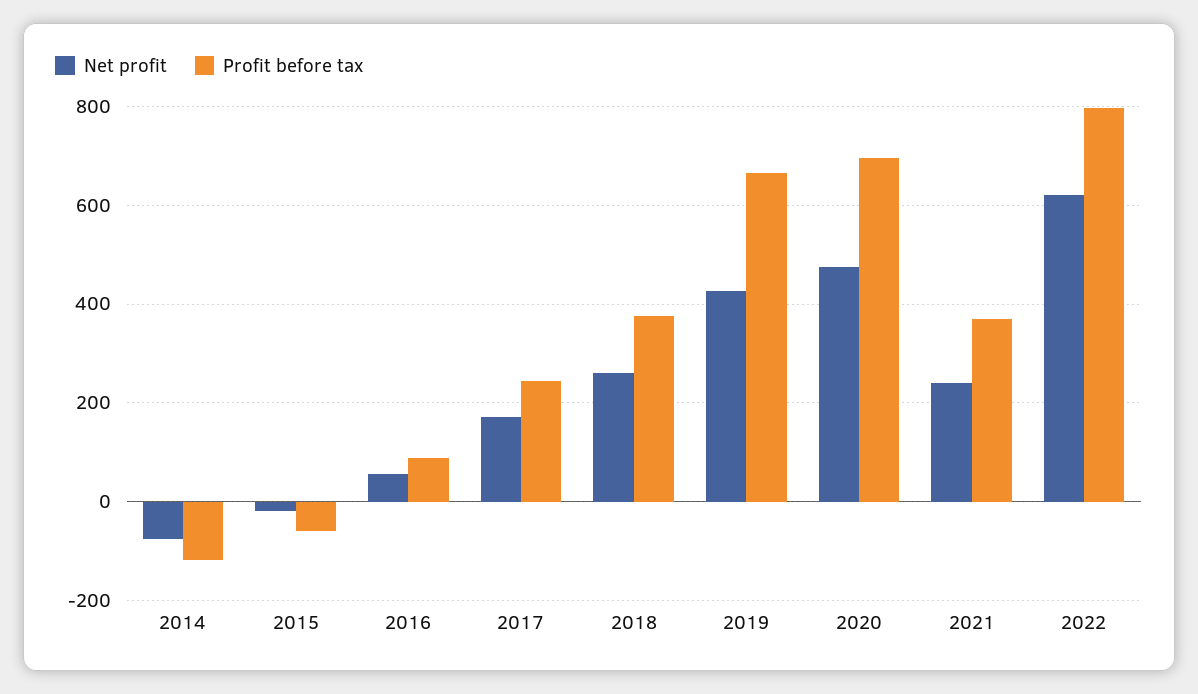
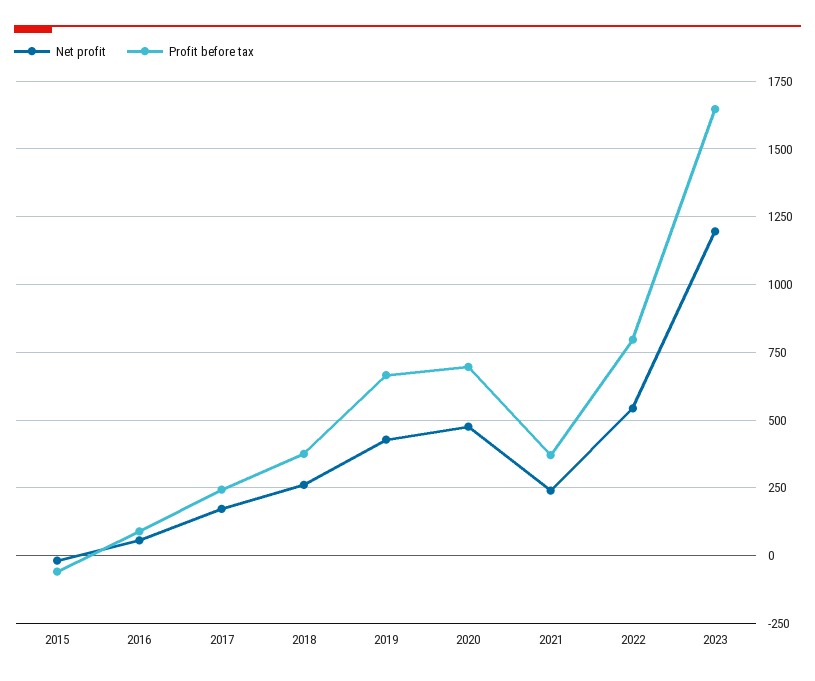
Net profit, 2014: -80 -> none
Profit before tax, 2014: -120 -> none
Net profit, 2022: 620 -> 550
Net profit, 2023: none -> 1200
Profit before tax, 2023: none -> 1650

